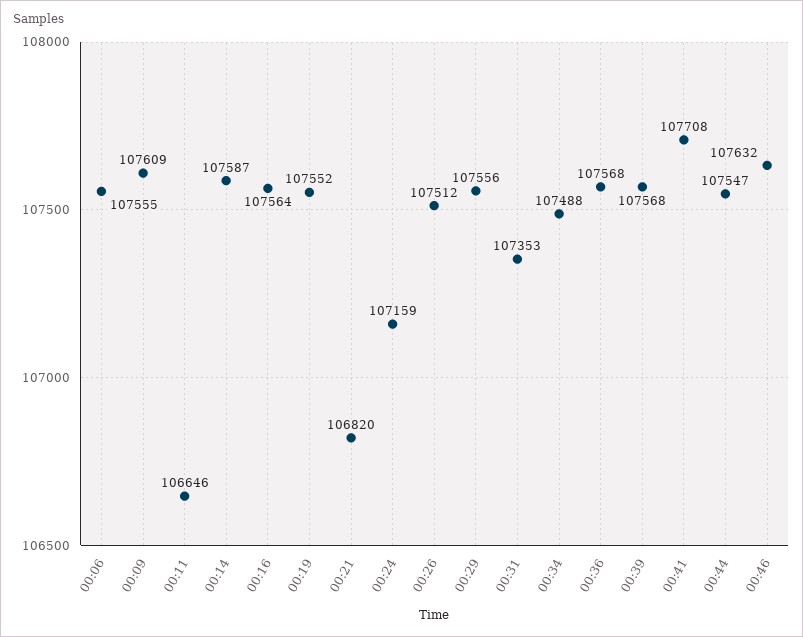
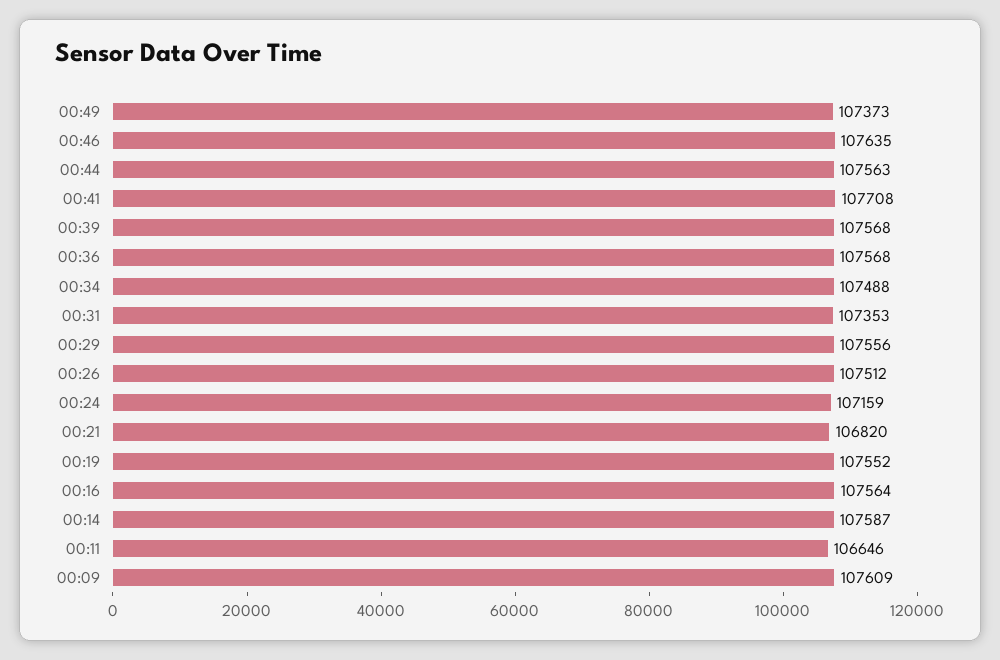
00:06: 107555 -> none
00:44: 107547 -> 107563
00:46: 107632 -> 107635
00:49: none -> 107373

